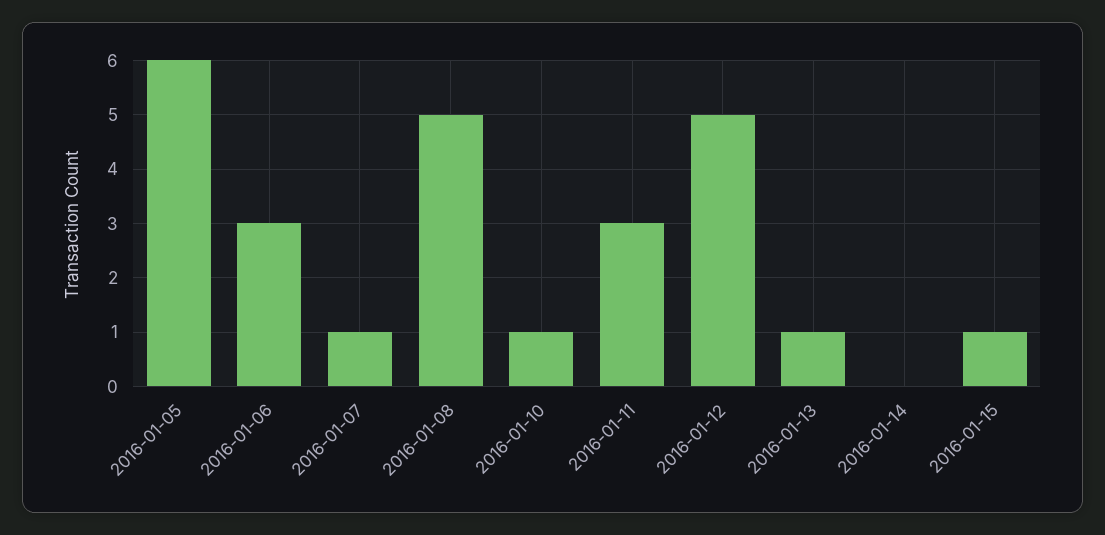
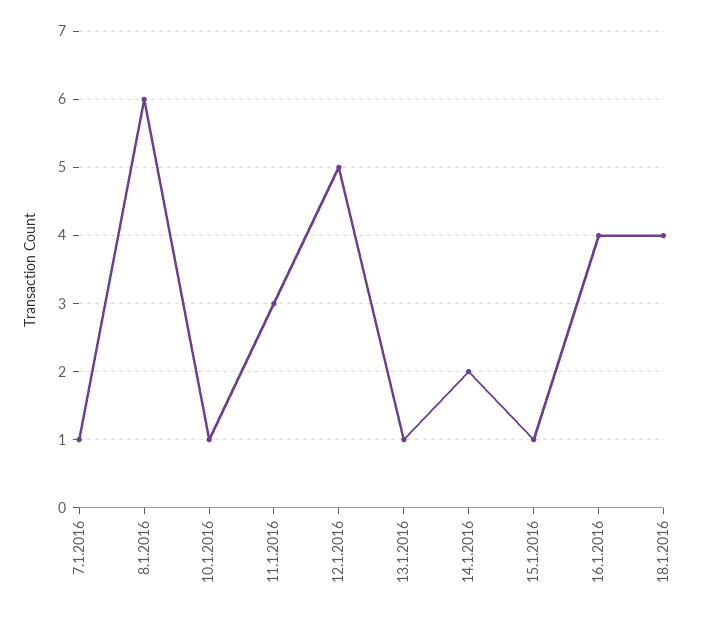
2016-01-05: 6 -> none
2016-01-06: 3 -> none
2016-01-08: 5 -> 6
2016-01-14: 0 -> 2
16.1.2016: none -> 4
18.1.2016: none -> 4

